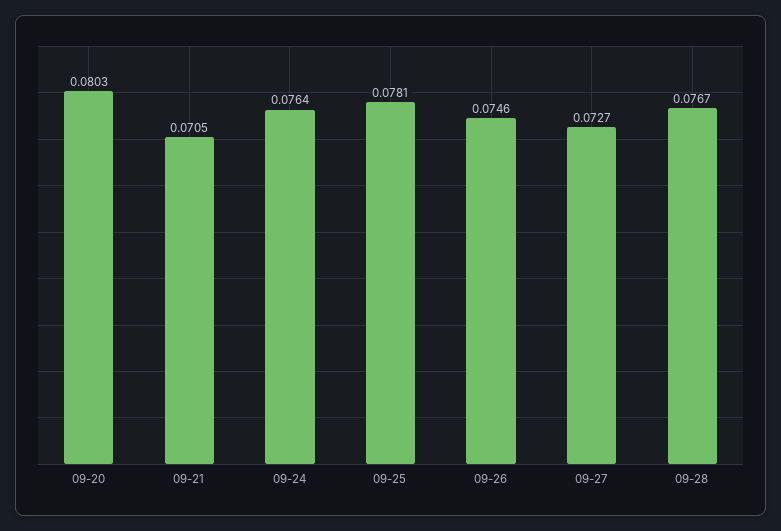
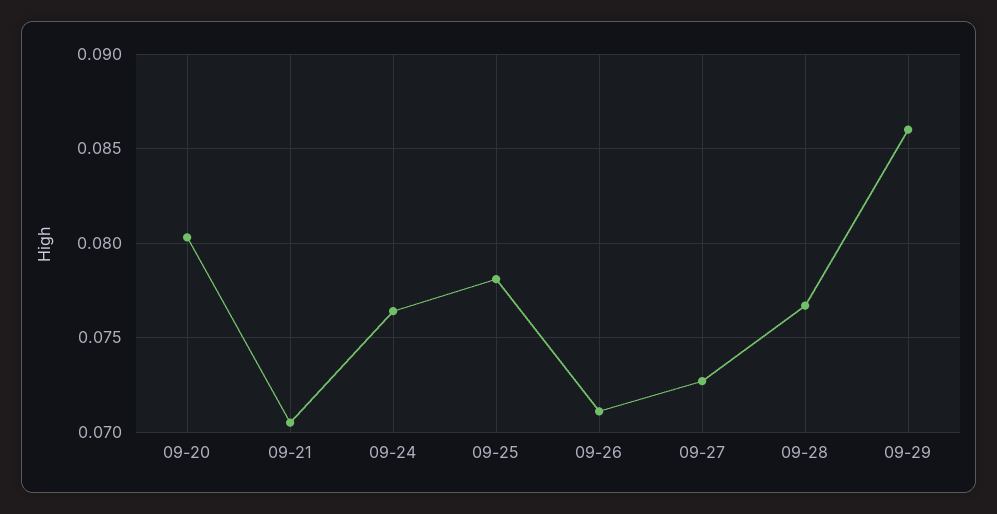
09-26: 0.0746 -> 0.071
09-29: none -> 0.086

